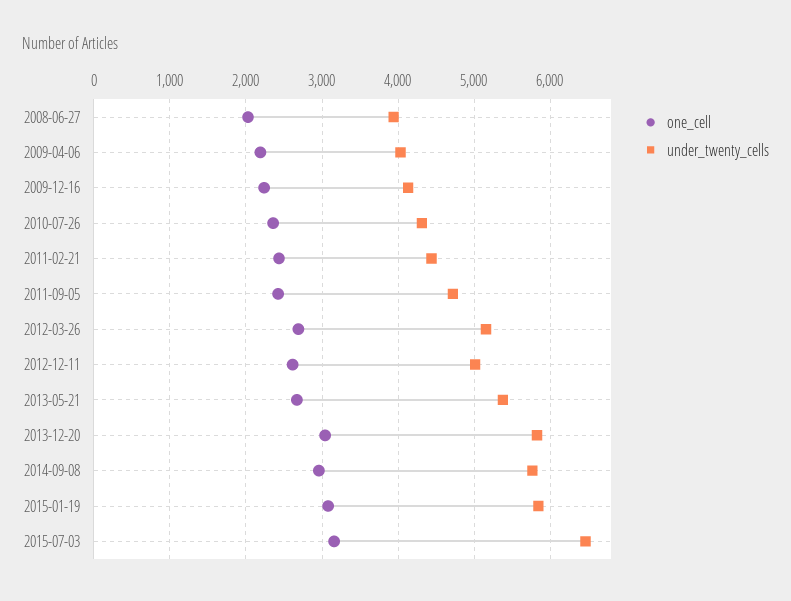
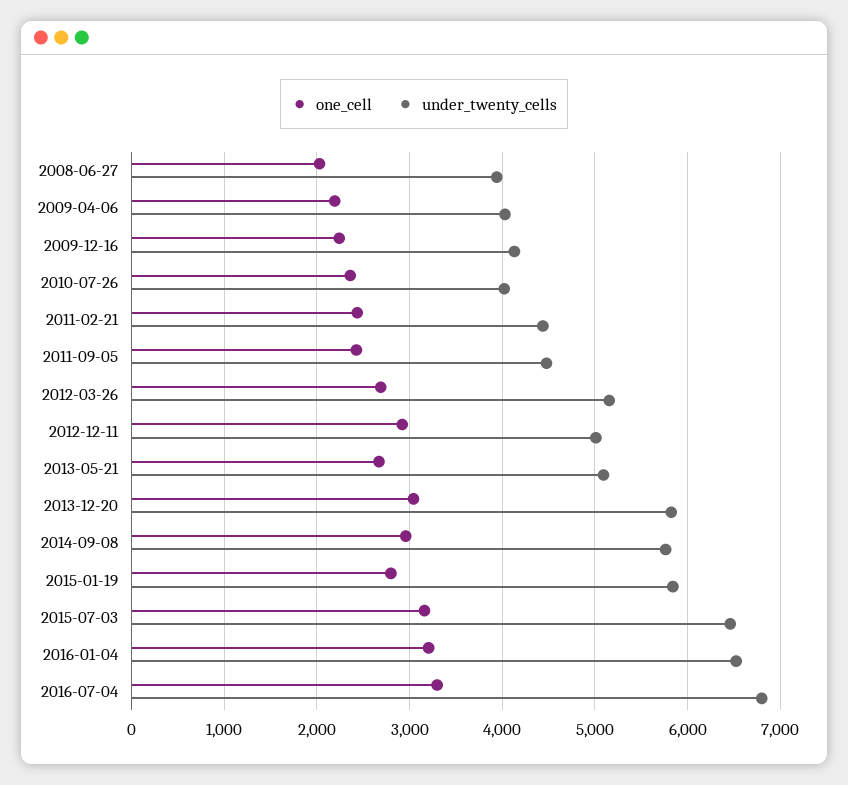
under_twenty_cells, 2010-07-26: 4300 -> 4000
under_twenty_cells, 2011-09-05: 4700 -> 4500
one_cell, 2012-12-11: 2600 -> 2900
under_twenty_cells, 2013-05-21: 5400 -> 5100
one_cell, 2015-01-19: 3100 -> 2800
one_cell, 2016-01-04: none -> 3200
under_twenty_cells, 2016-01-04: none -> 6500
one_cell, 2016-07-04: none -> 3300
under_twenty_cells, 2016-07-04: none -> 6800

